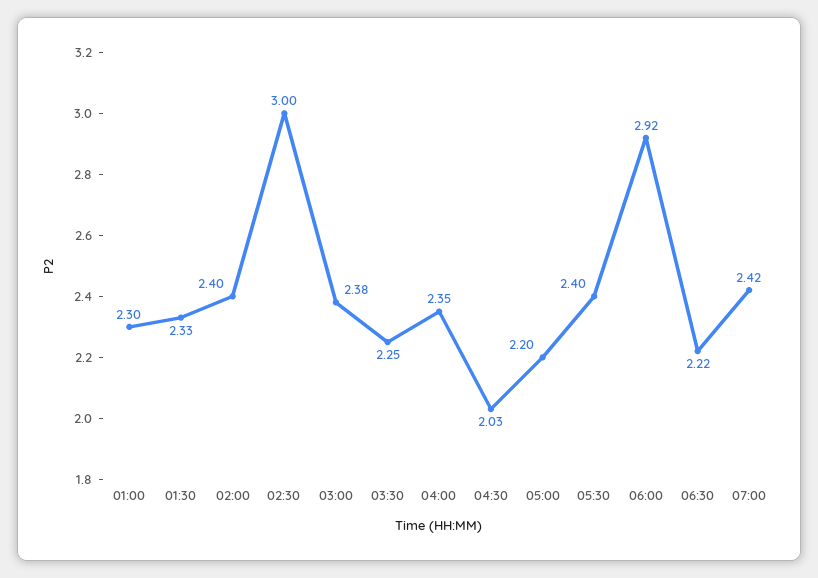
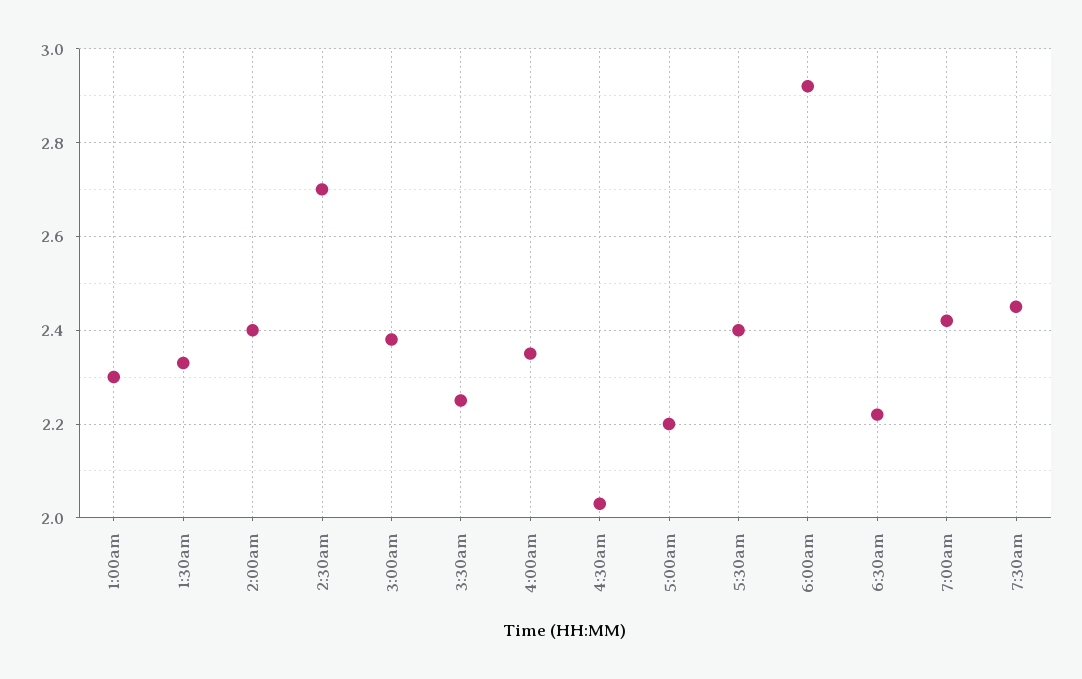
02:30: 3 -> 2.7
7:30am: none -> 2.45

